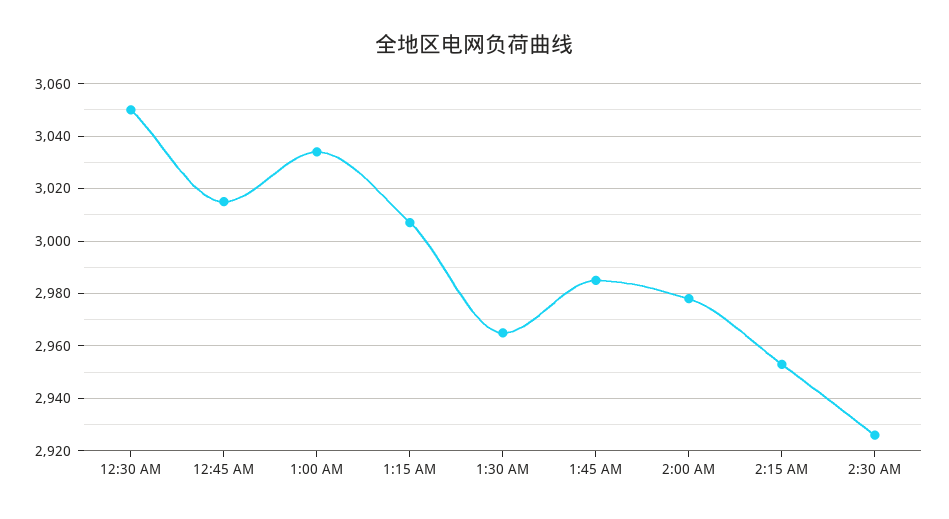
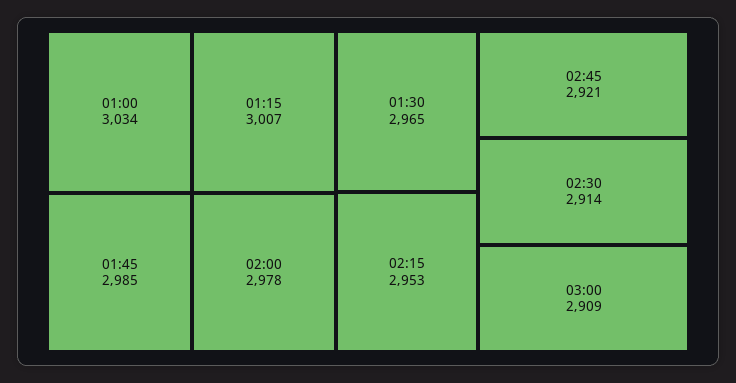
12:30 AM: 3050 -> none
12:45 AM: 3015 -> none
2:30 AM: 2925 -> 2914
02:45: none -> 2921
03:00: none -> 2909

